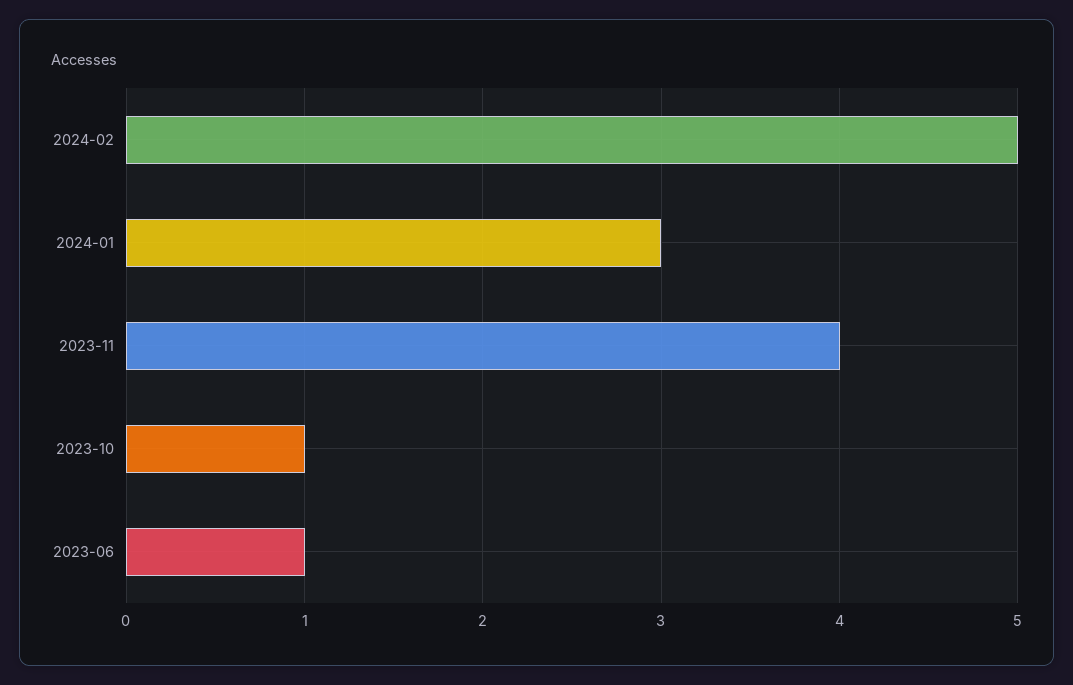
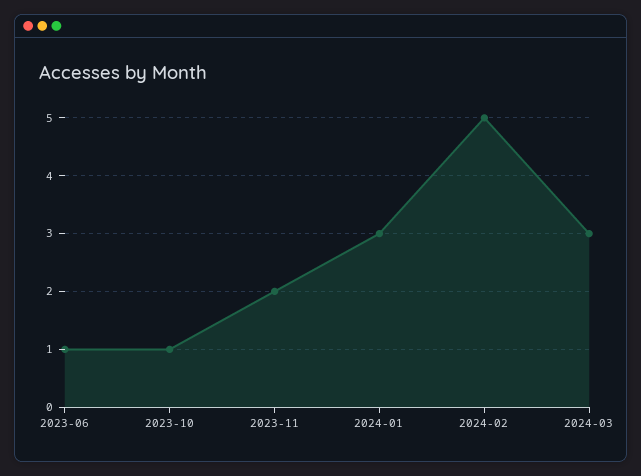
2023-11: 4 -> 2
2024-03: none -> 3

